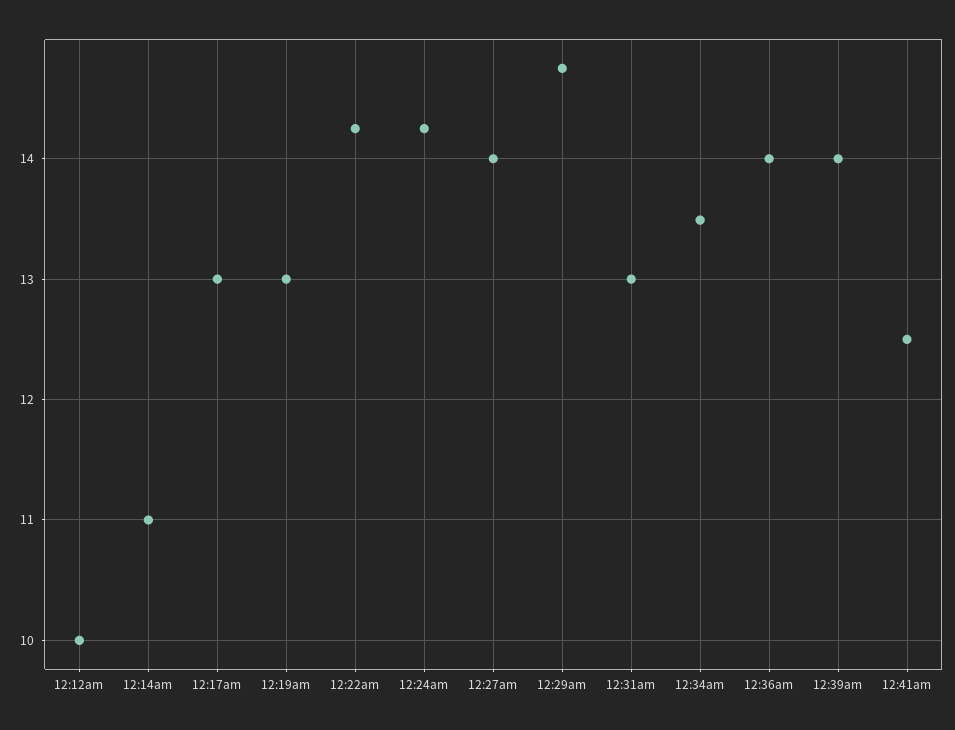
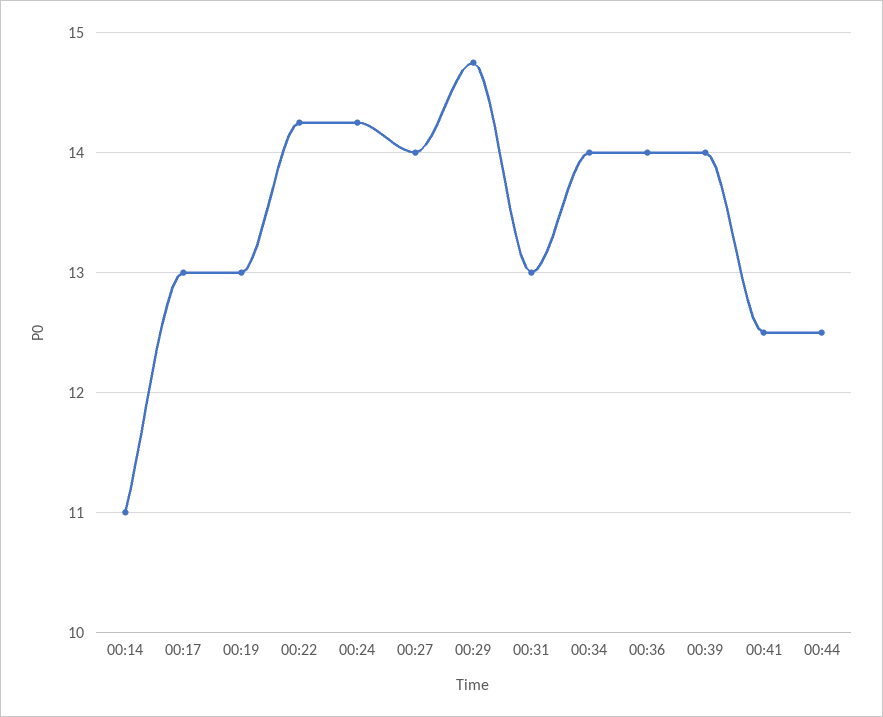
12:12am: 10 -> none
12:34am: 13.5 -> 14
00:44: none -> 12.5

